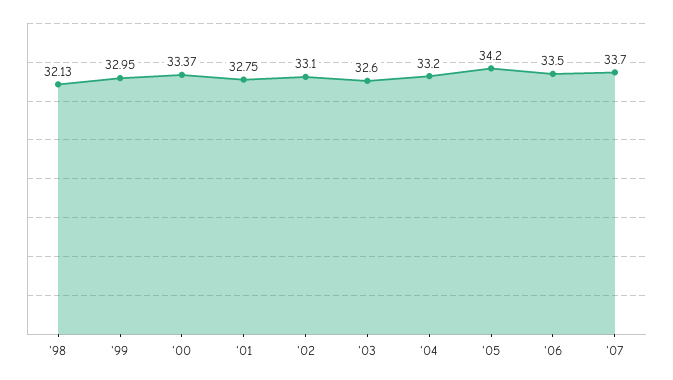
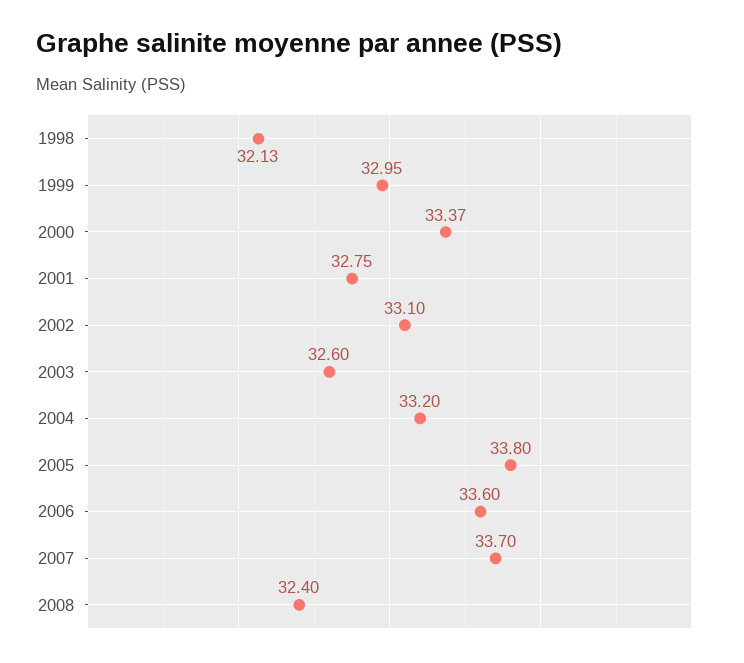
'05: 34.2 -> 33.8
'06: 33.5 -> 33.6
2008: none -> 32.4

